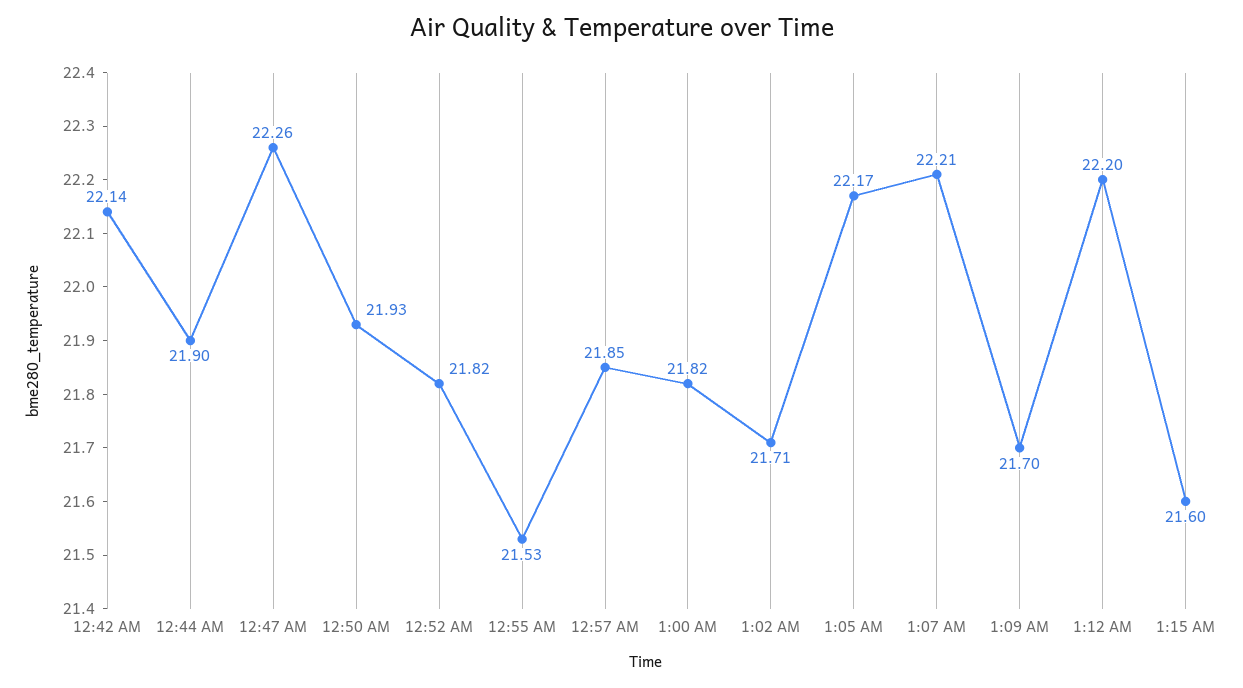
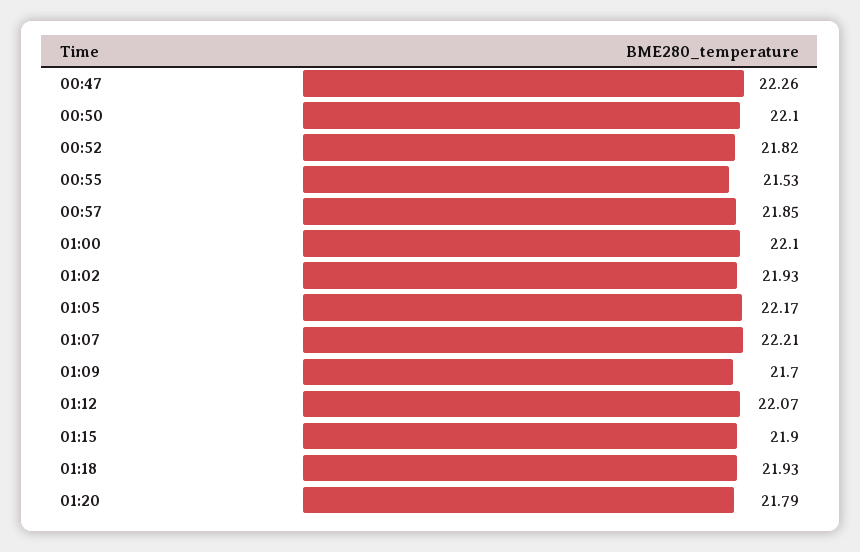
12:42 AM: 22.14 -> none
12:44 AM: 21.9 -> none
12:50 AM: 21.93 -> 22.1
1:00 AM: 21.82 -> 22.1
1:02 AM: 21.71 -> 21.93
1:12 AM: 22.2 -> 22.07
1:15 AM: 21.6 -> 21.9
01:18: none -> 21.93
01:20: none -> 21.79

